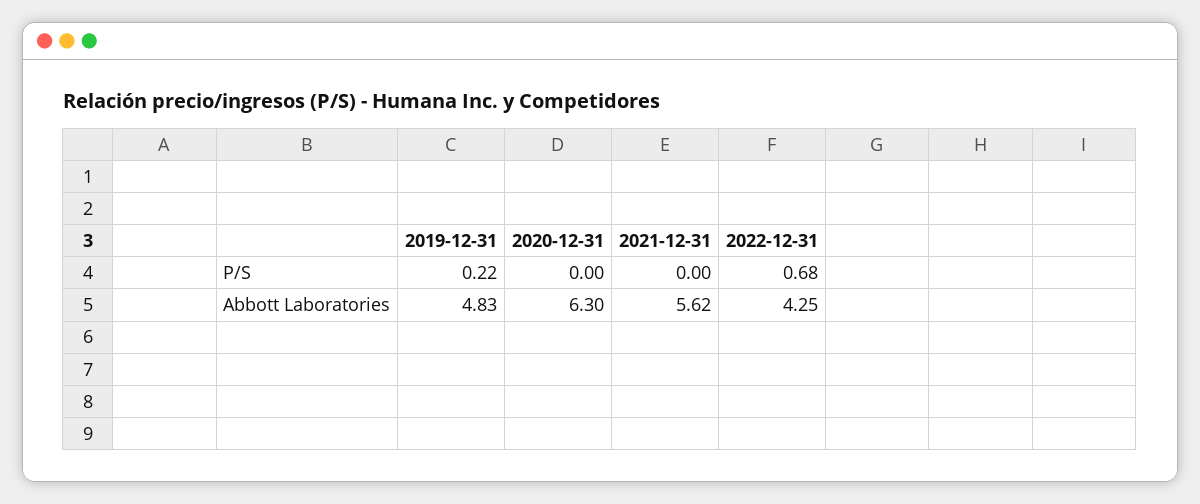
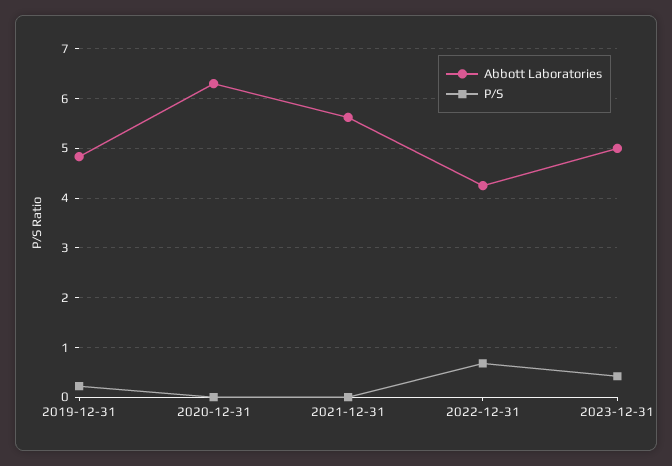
Abbott Laboratories, 2023-12-31: none -> 5
P/S, 2023-12-31: none -> 0.4

